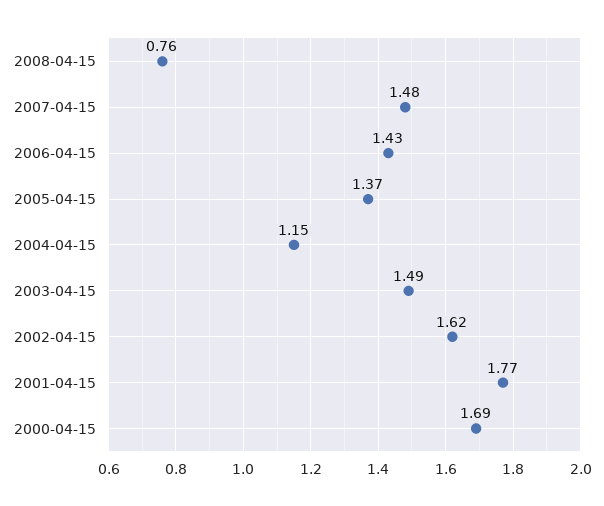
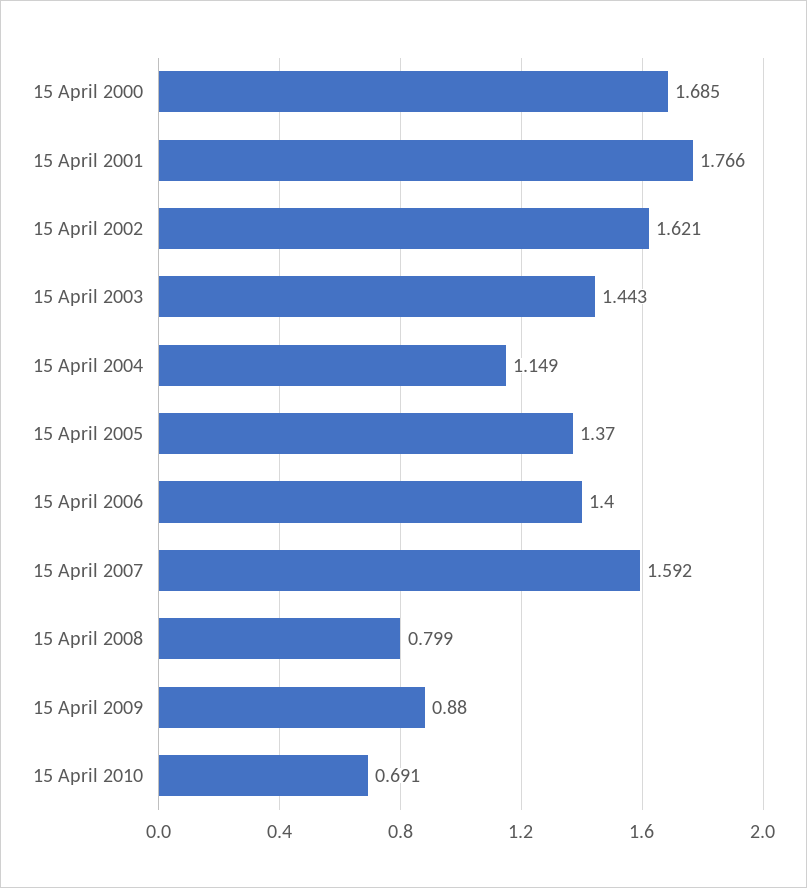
2008-04-15: 0.76 -> 0.799
2007-04-15: 1.48 -> 1.592
2006-04-15: 1.43 -> 1.4
2003-04-15: 1.49 -> 1.443
15 April 2009: none -> 0.88
15 April 2010: none -> 0.691

